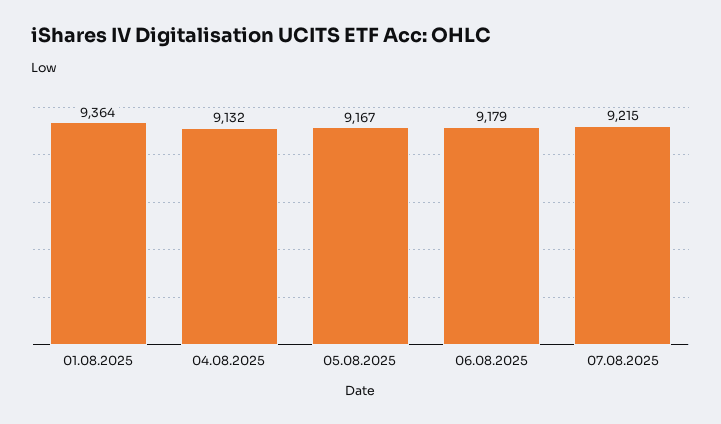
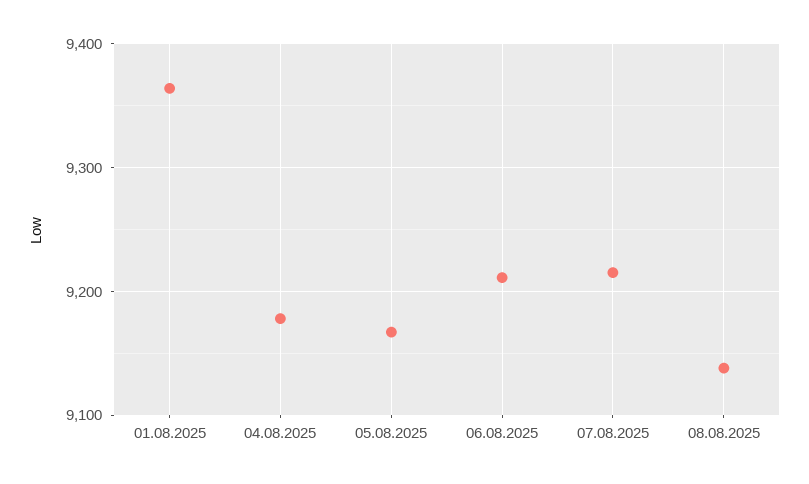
04.08.2025: 9132 -> 9180
06.08.2025: 9179 -> 9210
08.08.2025: none -> 9140

